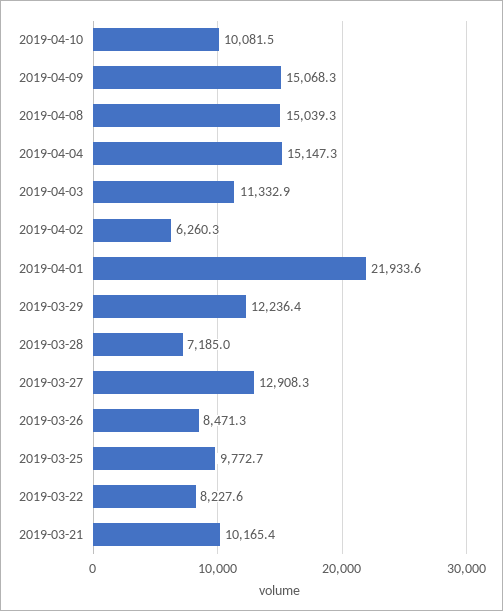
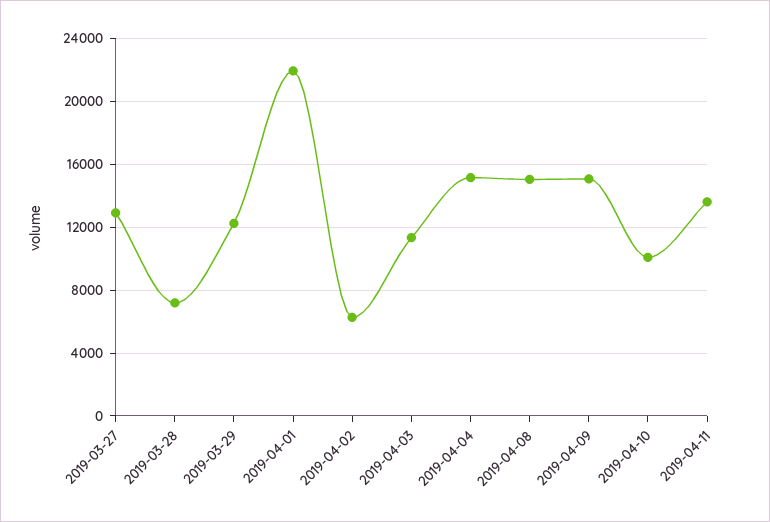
2019-03-26: 8471.3 -> none
2019-03-25: 9772.7 -> none
2019-03-22: 8227.6 -> none
2019-03-21: 10165.4 -> none
2019-04-11: none -> 13500

